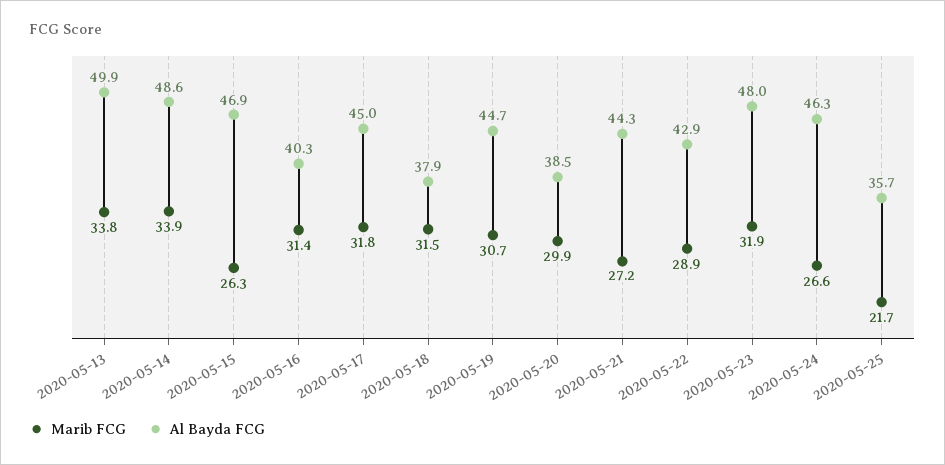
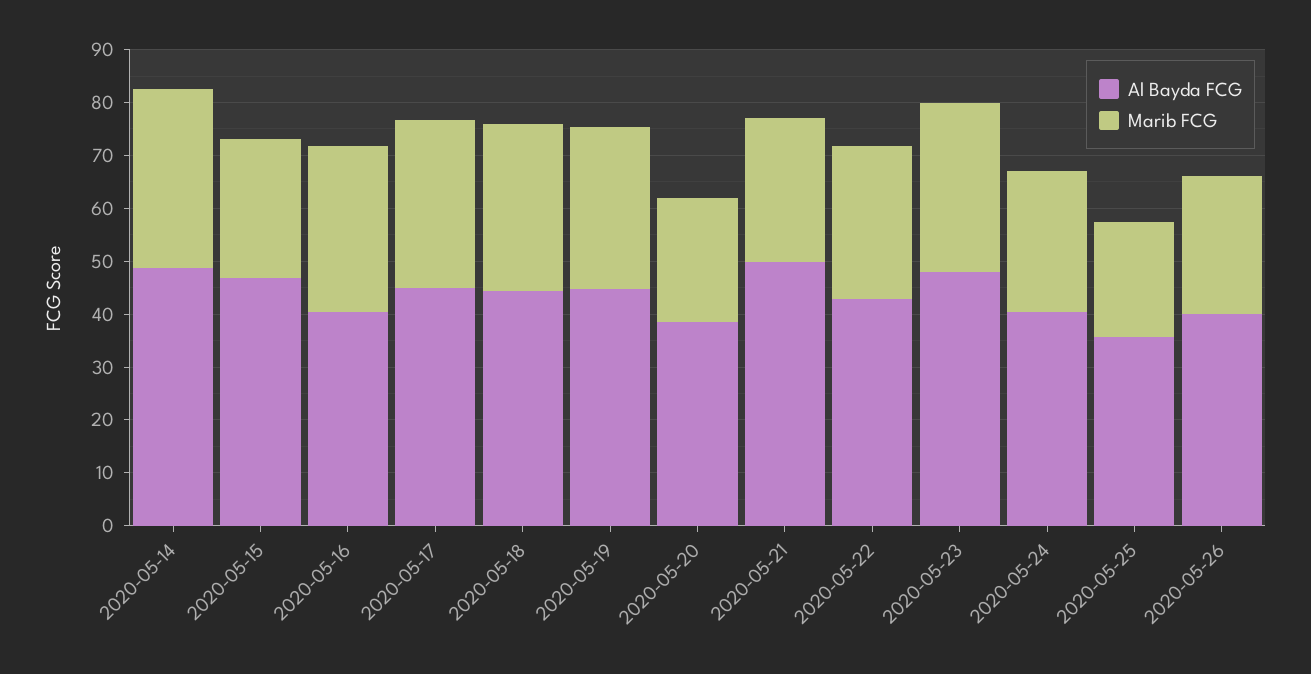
Marib FCG, 2020-05-13: 33.8 -> none
Al Bayda FCG, 2020-05-13: 49.9 -> none
Al Bayda FCG, 2020-05-18: 37.9 -> 44
Marib FCG, 2020-05-20: 29.9 -> 24
Al Bayda FCG, 2020-05-21: 44.3 -> 50
Al Bayda FCG, 2020-05-24: 46.3 -> 40
Al Bayda FCG, 2020-05-26: none -> 40
Marib FCG, 2020-05-26: none -> 26

